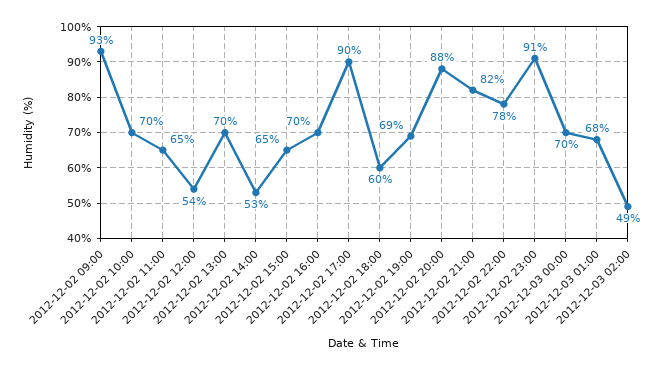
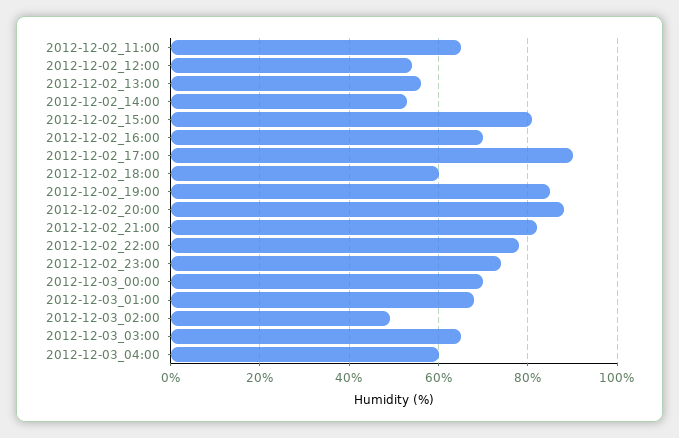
2012-12-02 09:00: 93 -> none
2012-12-02 10:00: 70 -> none
2012-12-02 13:00: 70 -> 55
2012-12-02 15:00: 65 -> 80
2012-12-02 19:00: 69 -> 85
2012-12-02 23:00: 91 -> 75
2012-12-03_03:00: none -> 65
2012-12-03_04:00: none -> 60

